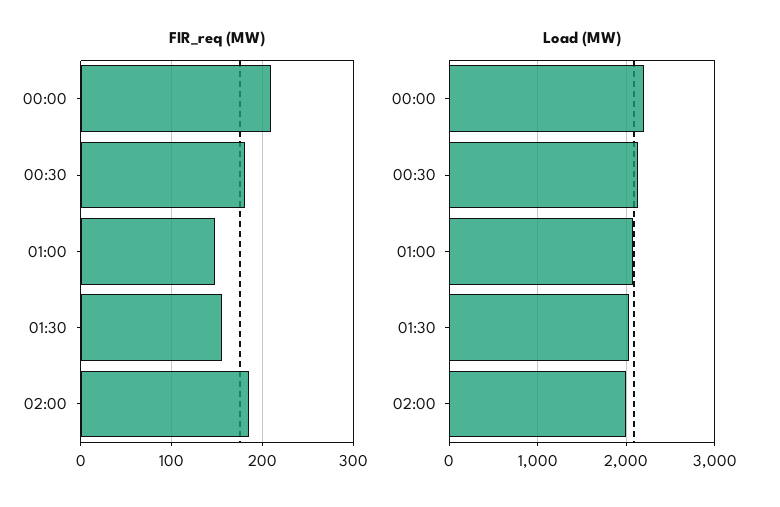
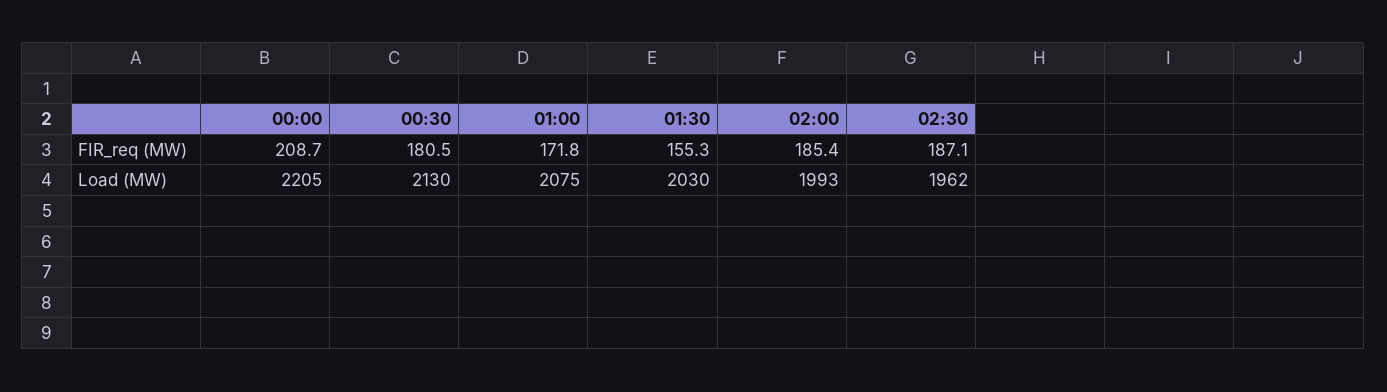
FIR_req (MW), 01:00: 150 -> 171.8
FIR_req (MW), 02:30: none -> 187.1
Load (MW), 02:30: none -> 1962

